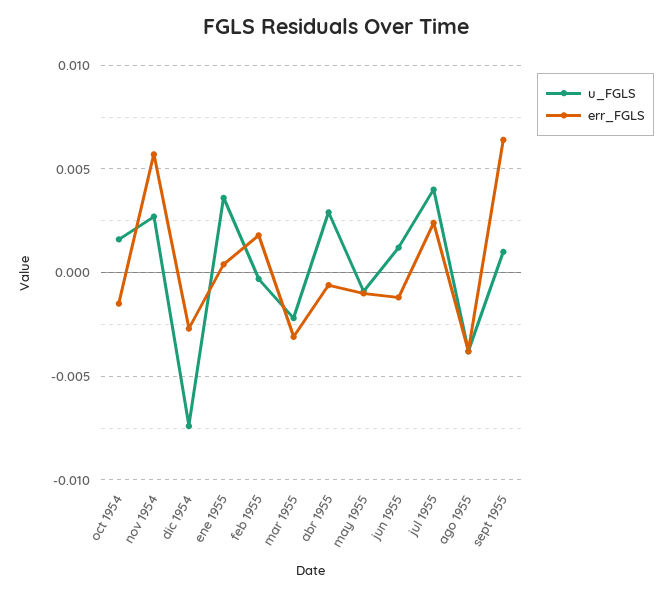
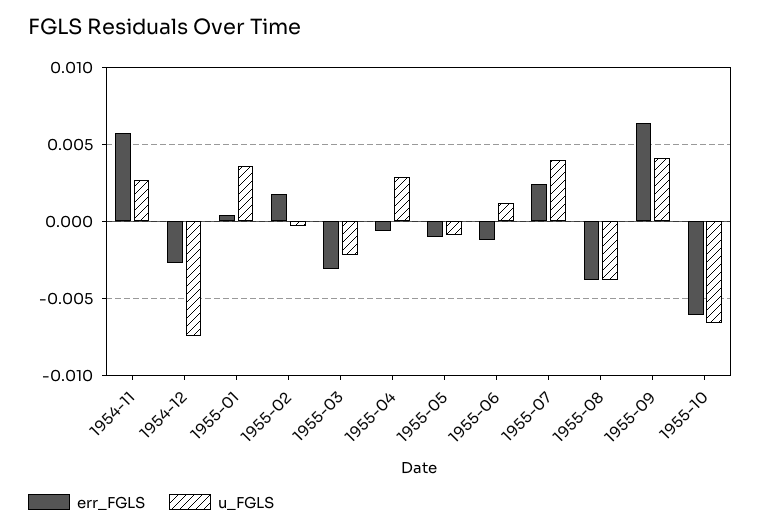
u_FGLS, oct 1954: 0.0015 -> none
err_FGLS, oct 1954: -0.0015 -> none
u_FGLS, sept 1955: 0.001 -> 0.004
err_FGLS, 1955-10: none -> -0.006
u_FGLS, 1955-10: none -> -0.0065

